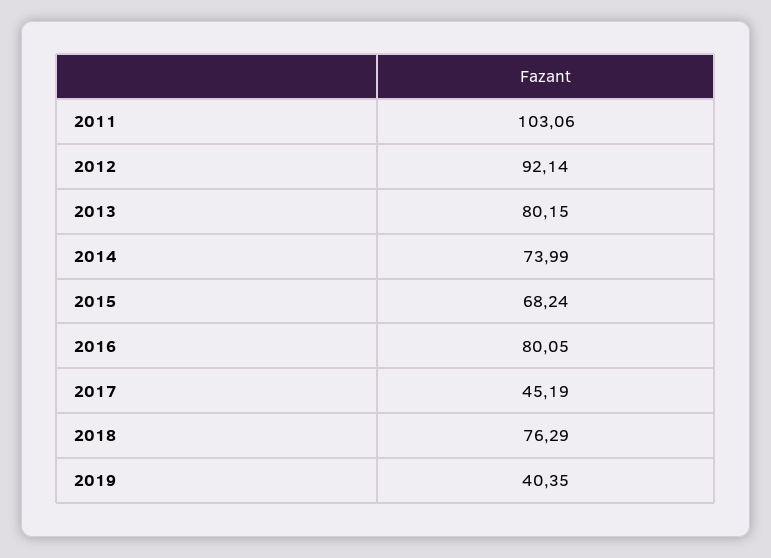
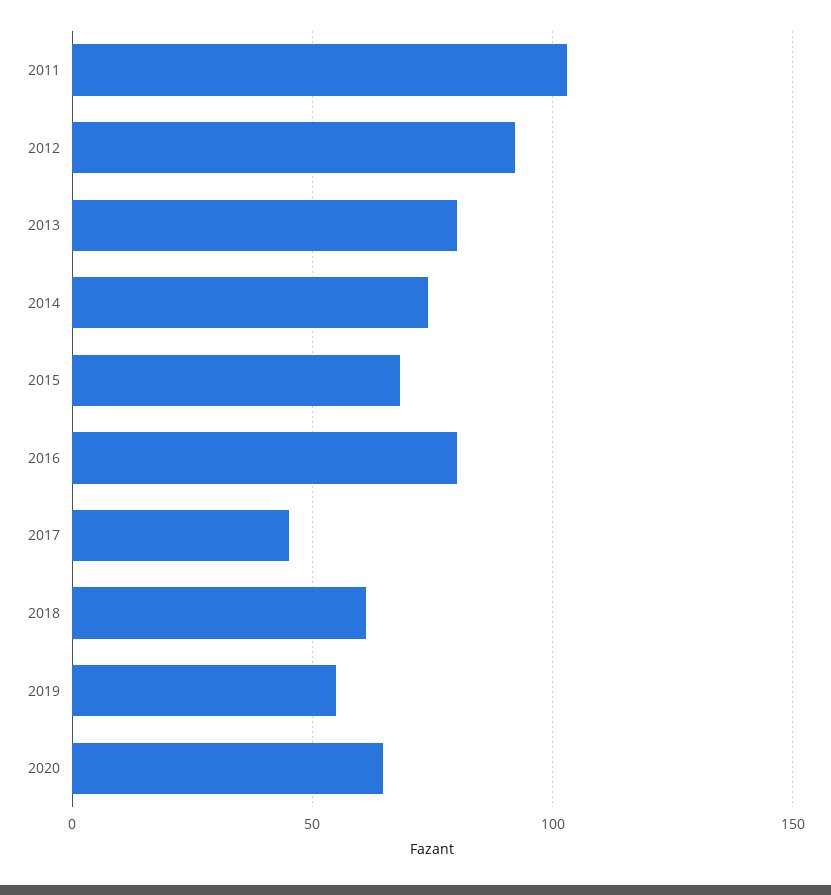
2018: 76.29 -> 60
2019: 40.35 -> 55
2020: none -> 65

